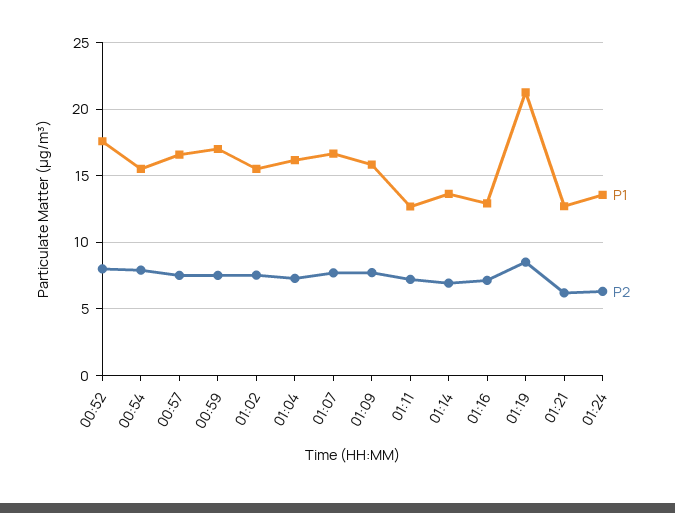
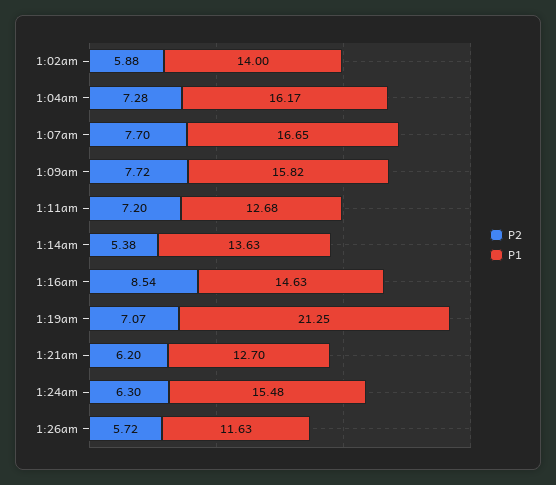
P1, 00:52: 17.5 -> none
P2, 00:52: 8 -> none
P1, 00:54: 15.5 -> none
P2, 00:54: 8 -> none
P1, 00:57: 16.5 -> none
P2, 00:57: 7.5 -> none
P1, 00:59: 17 -> none
P2, 00:59: 7.5 -> none
P1, 01:02: 15.5 -> 14
P2, 01:02: 7.5 -> 5.88
P2, 01:14: 7 -> 5.38
P1, 01:16: 13 -> 14.63
P2, 01:16: 7 -> 8.54
P2, 01:19: 8.5 -> 7.07
P1, 01:24: 13.5 -> 15.48
P2, 1:26am: none -> 5.72
P1, 1:26am: none -> 11.63

